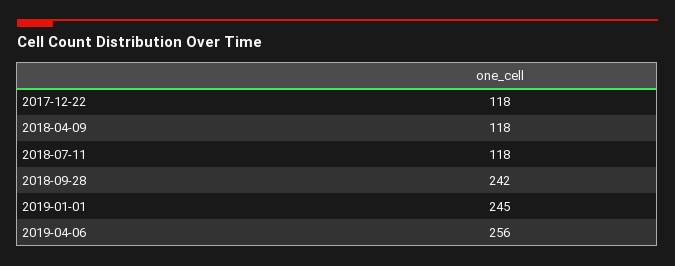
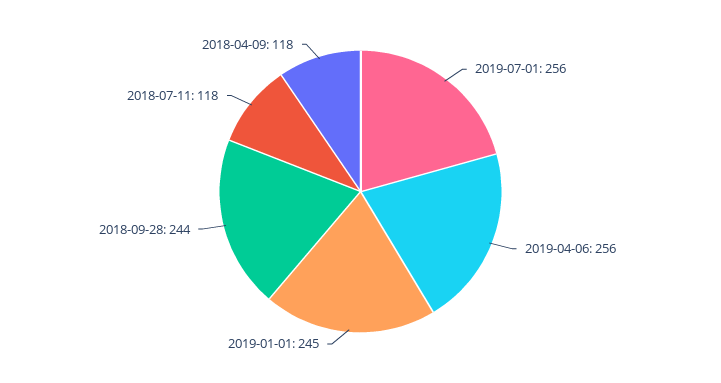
2017-12-22: 118 -> none
2018-09-28: 242 -> 244
2019-07-01: none -> 256

